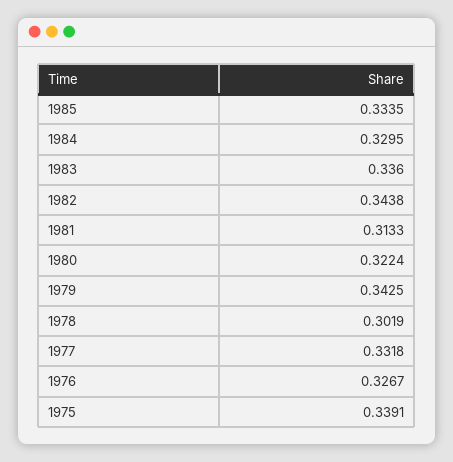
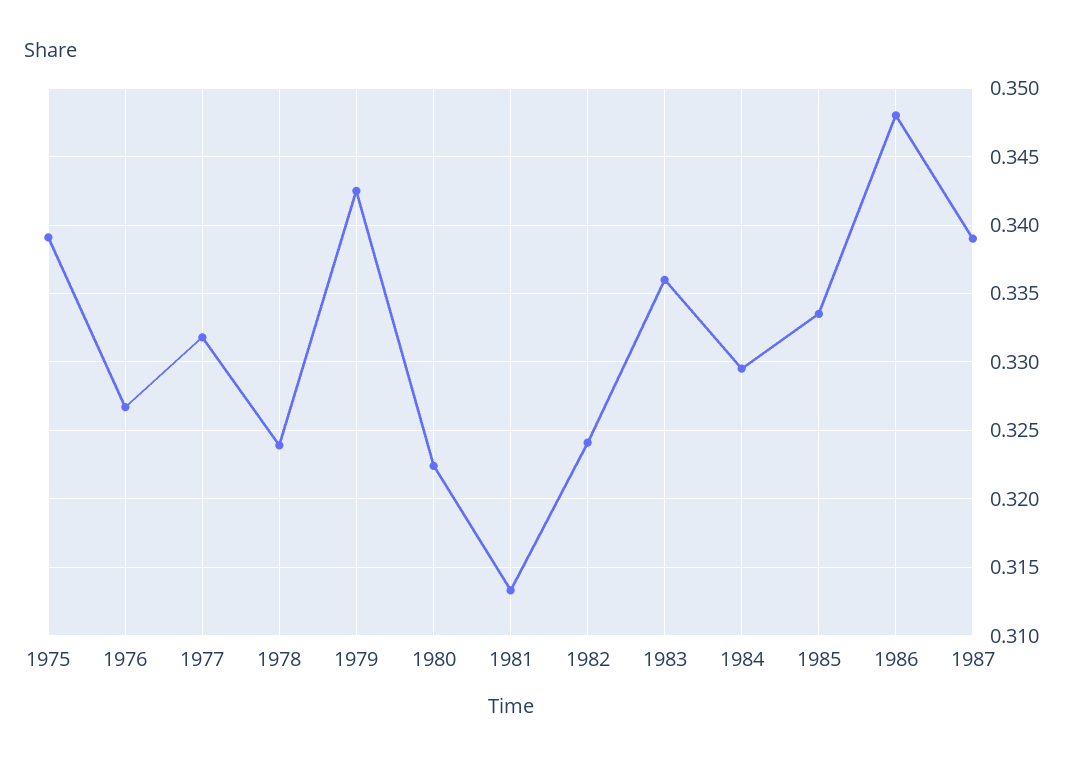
1982: 0.3438 -> 0.324
1978: 0.3019 -> 0.324
1986: none -> 0.348
1987: none -> 0.339

